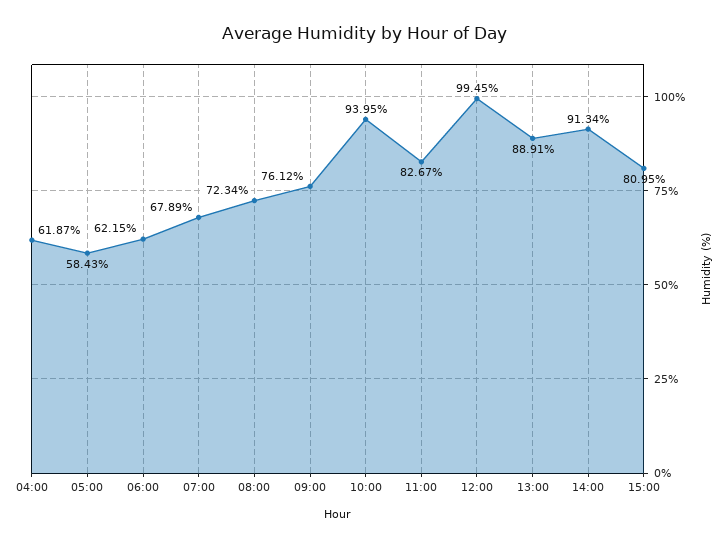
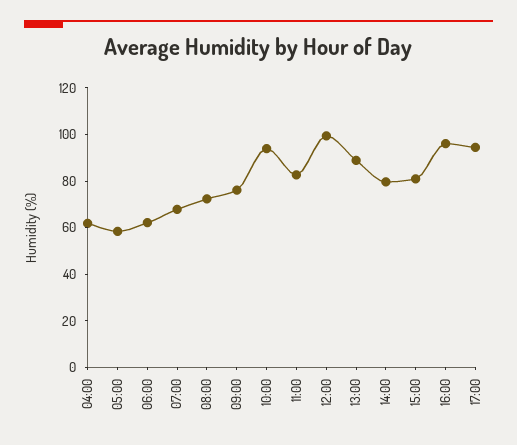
14:00: 91.34 -> 80
16:00: none -> 95
17:00: none -> 95

